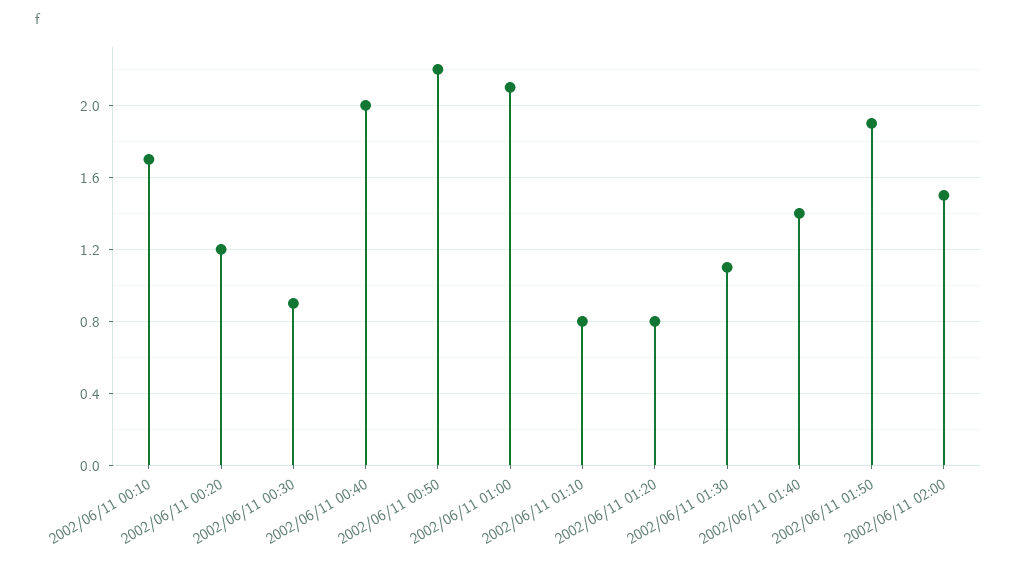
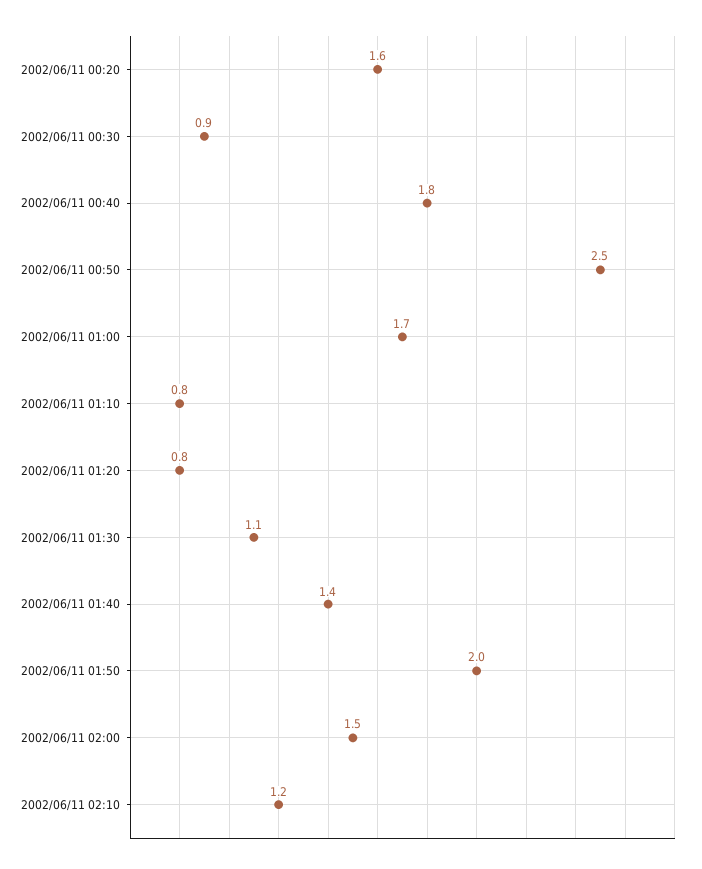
2002/06/11 00:10: 1.7 -> none
2002/06/11 00:20: 1.2 -> 1.6
2002/06/11 00:40: 2 -> 1.8
2002/06/11 00:50: 2.2 -> 2.5
2002/06/11 01:00: 2.1 -> 1.7
2002/06/11 01:50: 1.9 -> 2
2002/06/11 02:10: none -> 1.2

